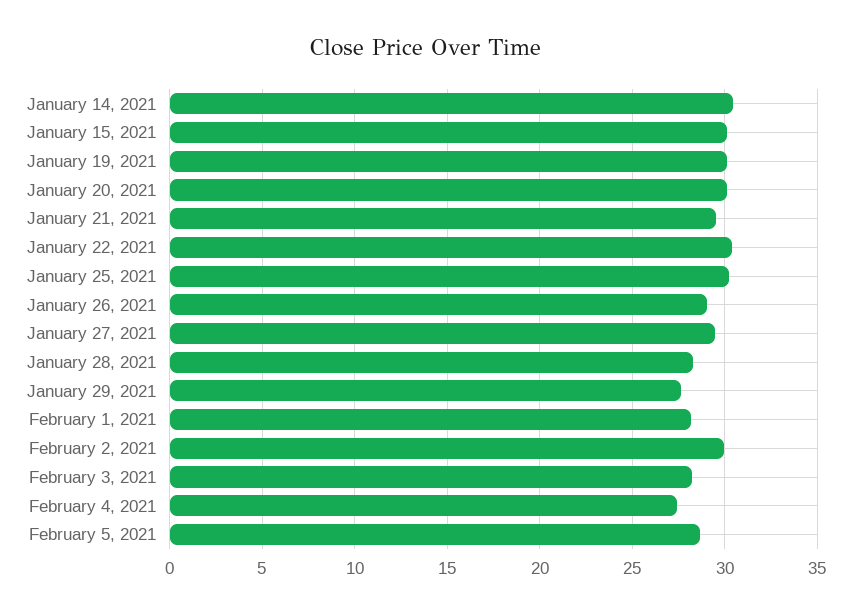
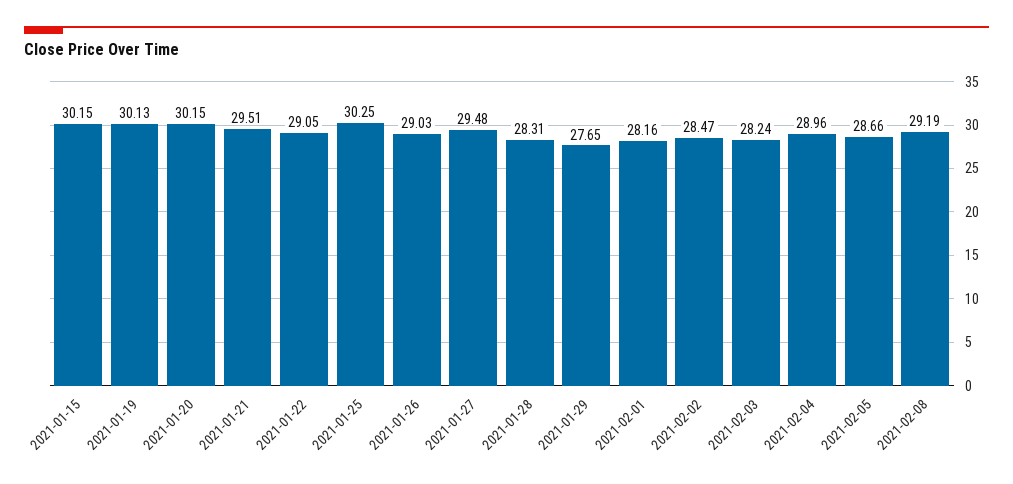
January 14, 2021: 30.5 -> none
January 22, 2021: 30.5 -> 29.05
February 2, 2021: 30 -> 28.47
February 4, 2021: 27.5 -> 28.96
2021-02-08: none -> 29.19

